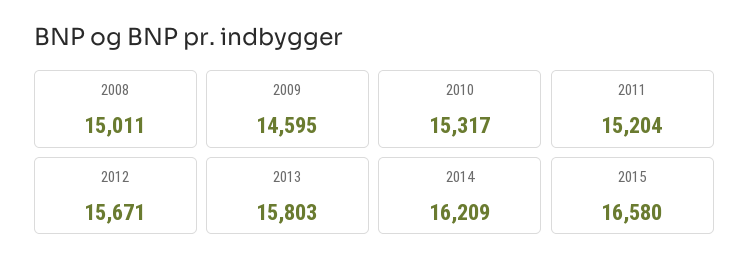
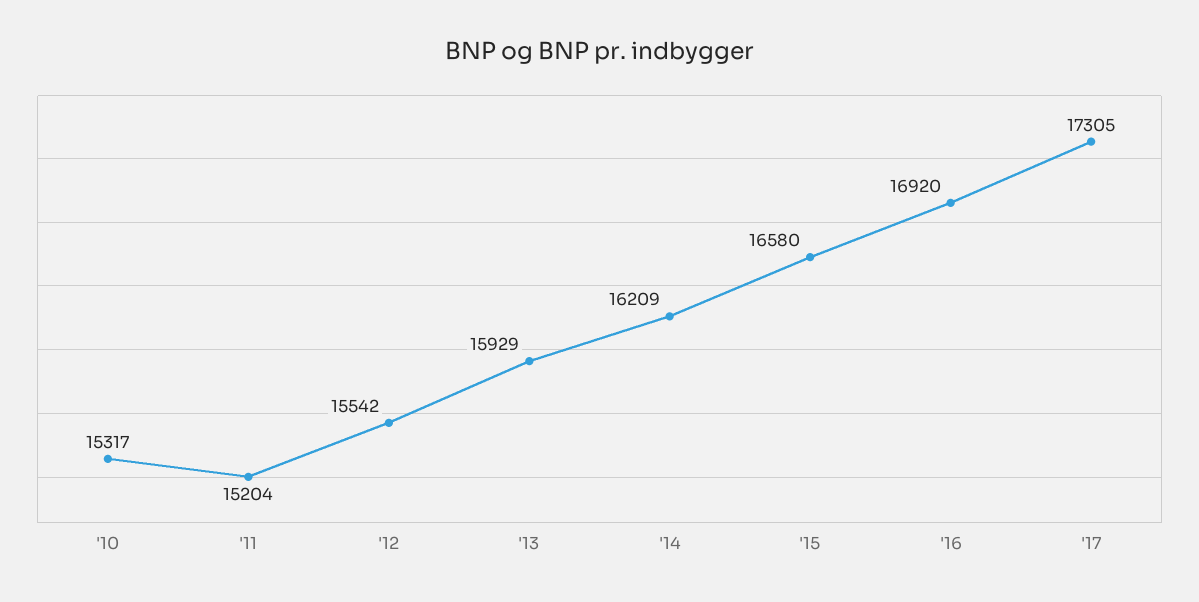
2008: 15011 -> none
2009: 14595 -> none
2012: 15671 -> 15542
2013: 15803 -> 15929
'16: none -> 16920
'17: none -> 17305

